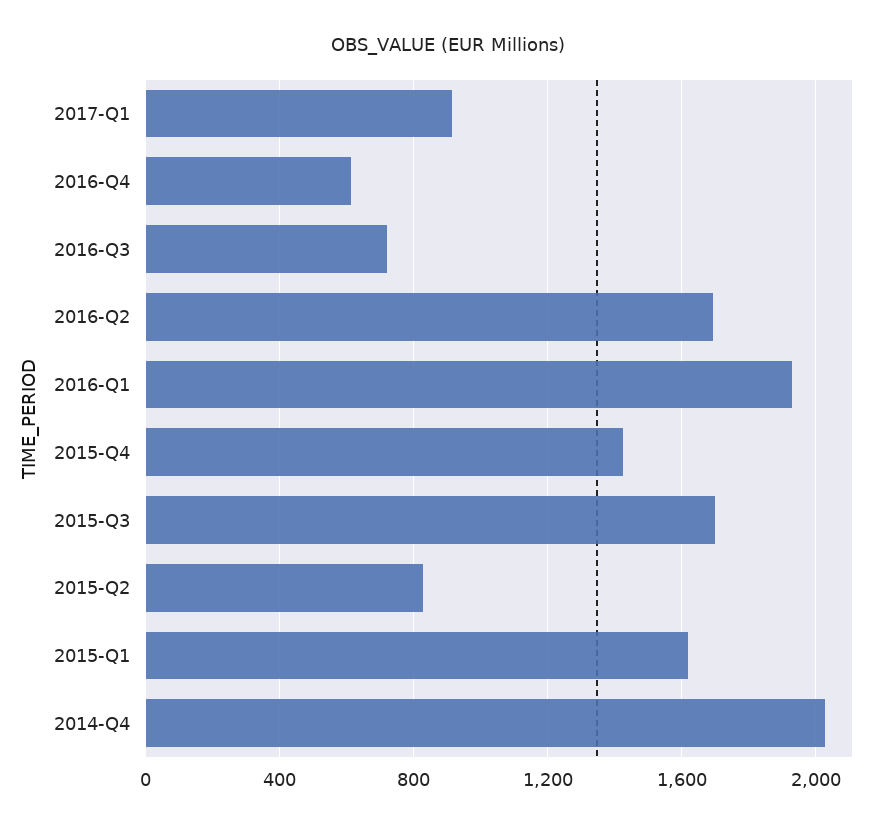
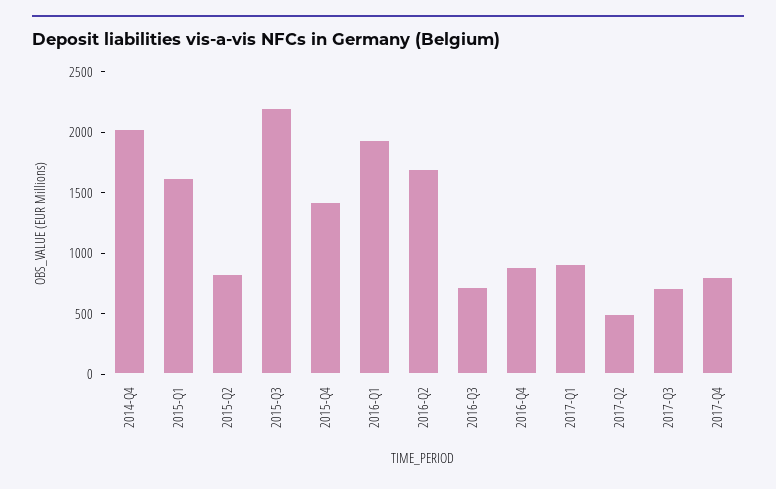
2016-Q4: 600 -> 900
2015-Q3: 1700 -> 2200
2017-Q2: none -> 500
2017-Q3: none -> 700
2017-Q4: none -> 800

